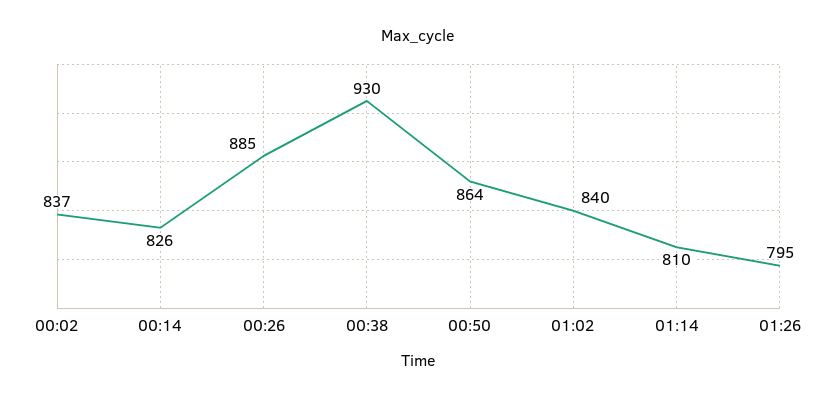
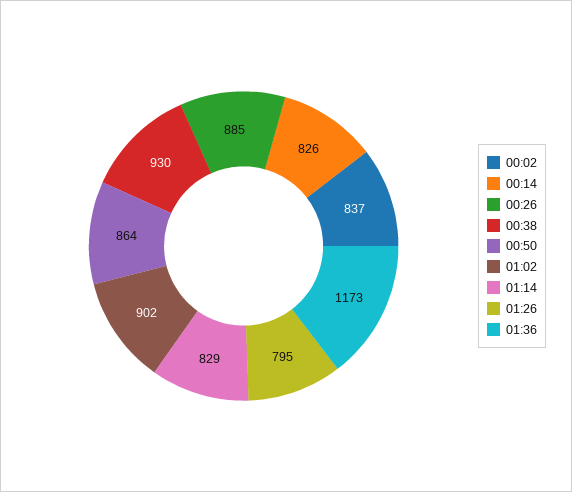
01:02: 840 -> 902
01:14: 810 -> 829
01:36: none -> 1173

